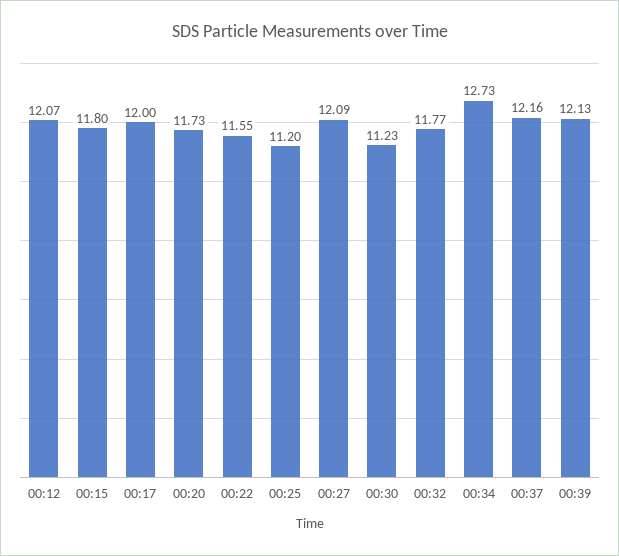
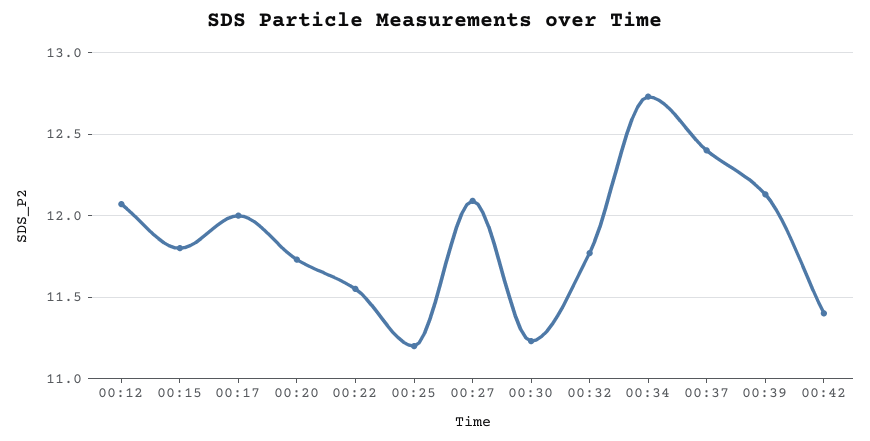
00:37: 12.16 -> 12.4
00:42: none -> 11.4

